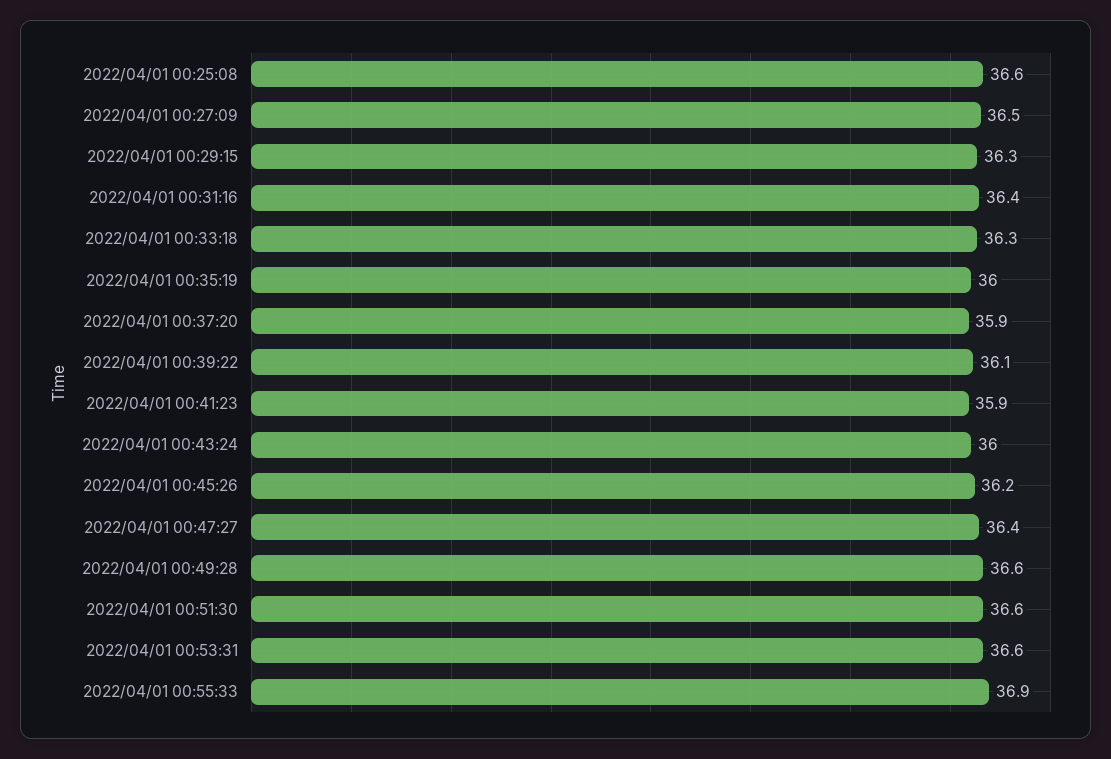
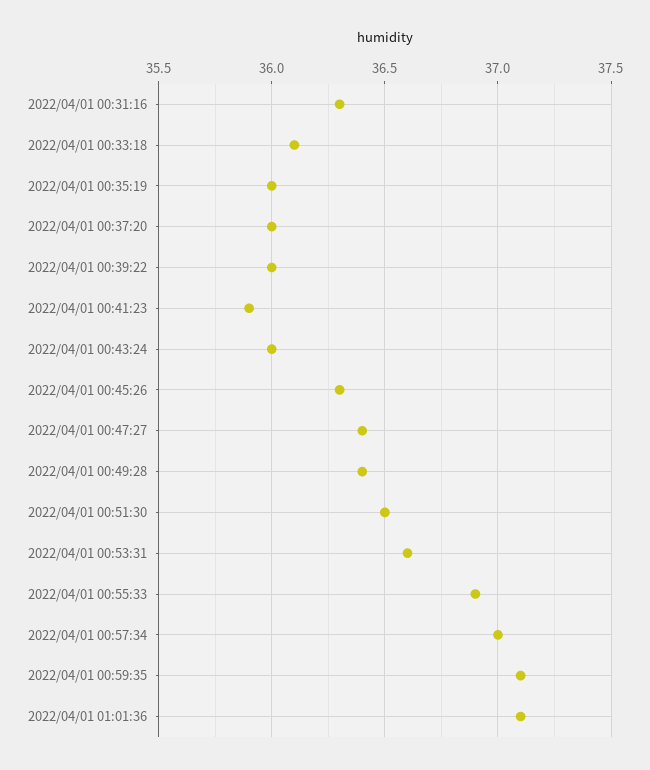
2022/04/01 00:25:08: 36.6 -> none
2022/04/01 00:27:09: 36.5 -> none
2022/04/01 00:29:15: 36.3 -> none
2022/04/01 00:31:16: 36.4 -> 36.3
2022/04/01 00:33:18: 36.3 -> 36.1
2022/04/01 00:37:20: 35.9 -> 36
2022/04/01 00:39:22: 36.1 -> 36
2022/04/01 00:45:26: 36.2 -> 36.3
2022/04/01 00:49:28: 36.6 -> 36.4
2022/04/01 00:51:30: 36.6 -> 36.5
2022/04/01 00:57:34: none -> 37
2022/04/01 00:59:35: none -> 37.1
2022/04/01 01:01:36: none -> 37.1

